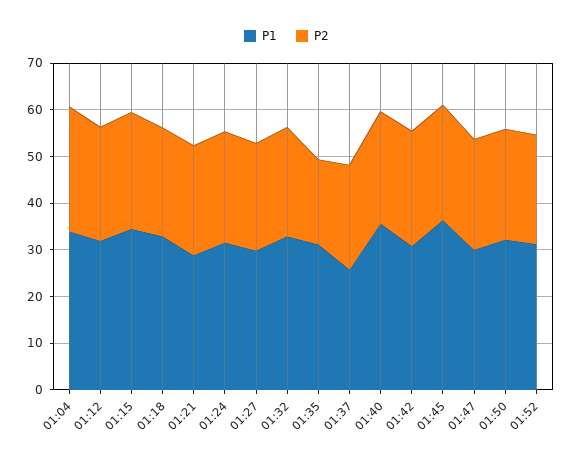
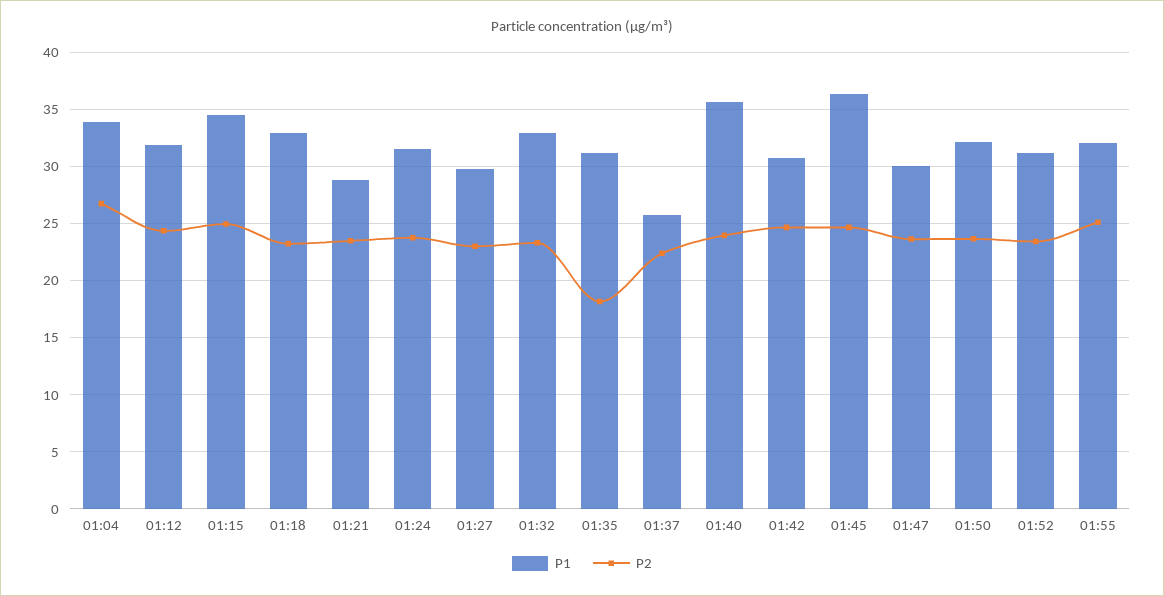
P1, 01:55: none -> 32
P2, 01:55: none -> 25

